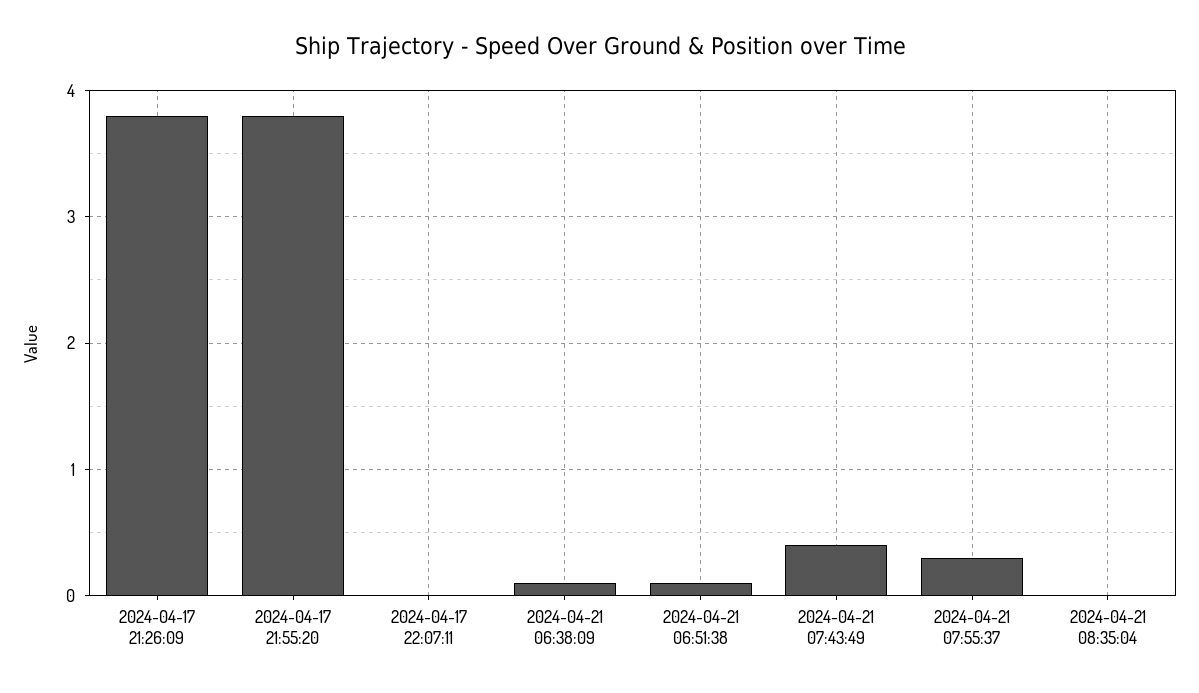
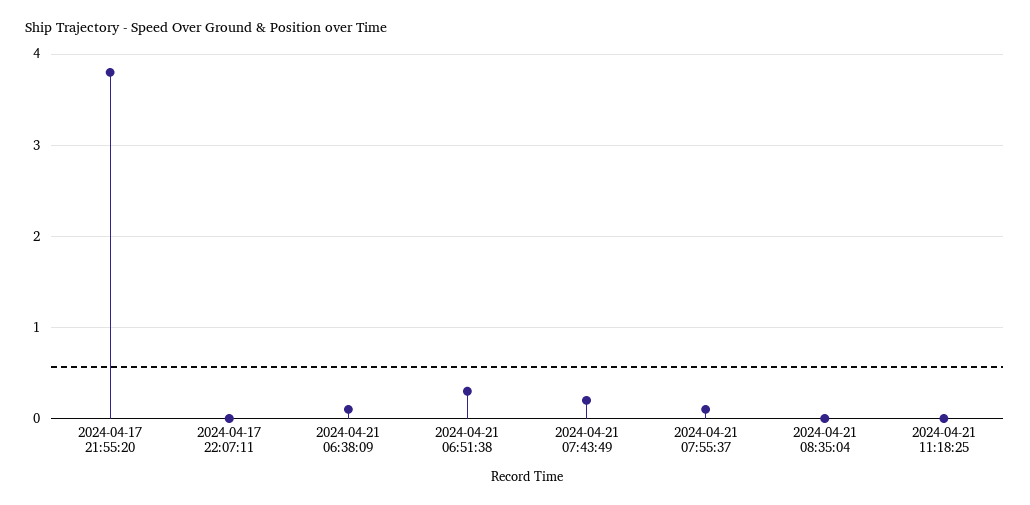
2024-04-17 21:26:09: 3.8 -> none
2024-04-21 06:51:38: 0.1 -> 0.3
2024-04-21 07:43:49: 0.4 -> 0.2
2024-04-21 07:55:37: 0.3 -> 0.1
2024-04-21 11:18:25: none -> 0

